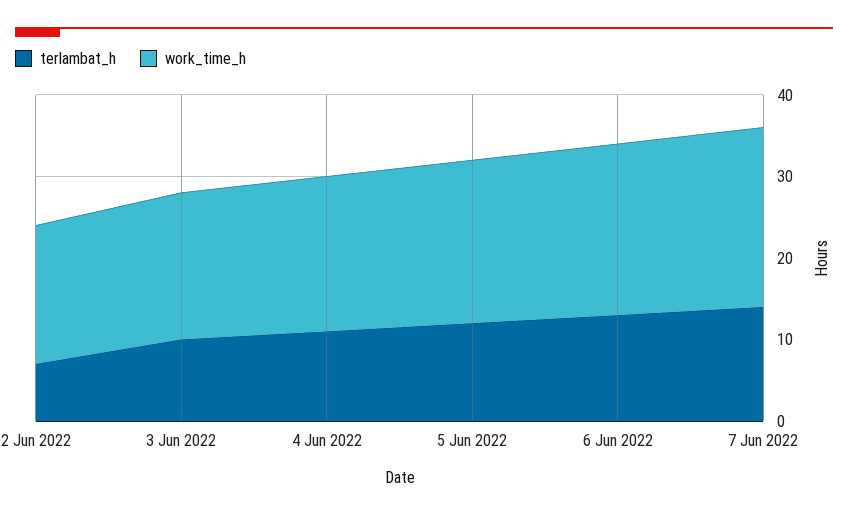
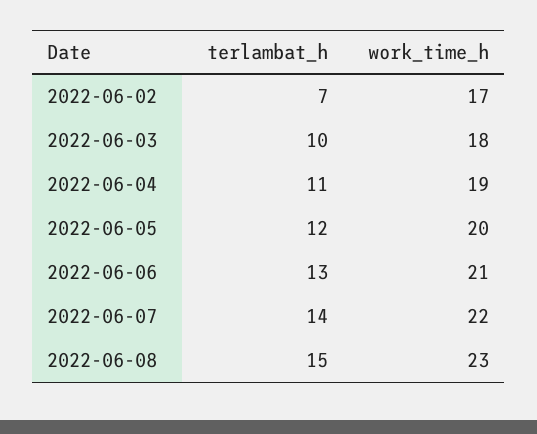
terlambat_h, 2022-06-08: none -> 15
work_time_h, 2022-06-08: none -> 23

